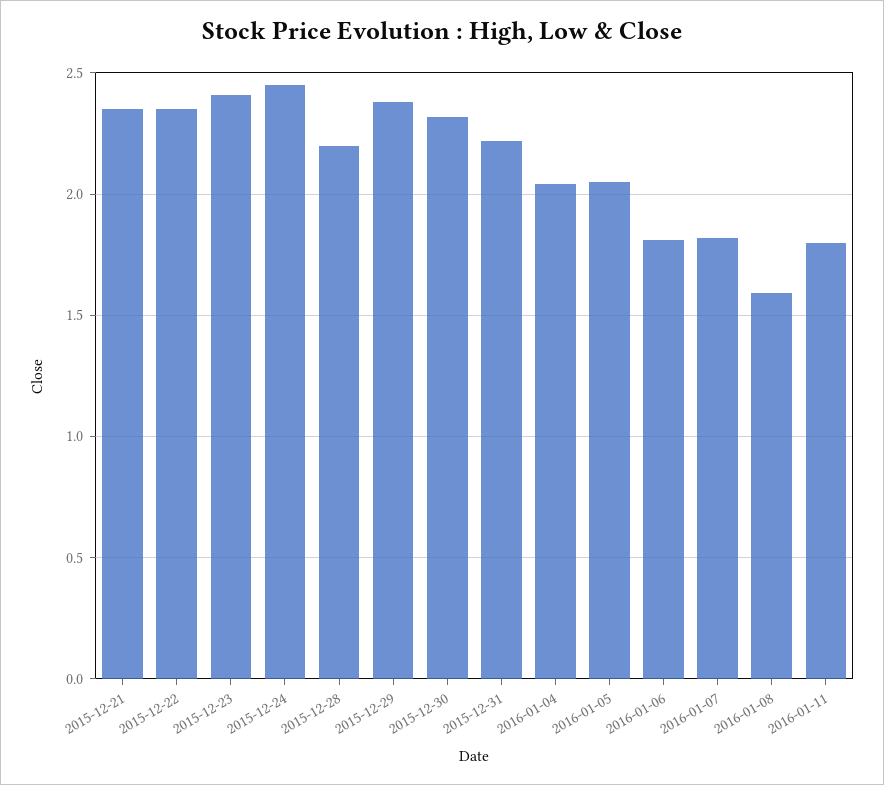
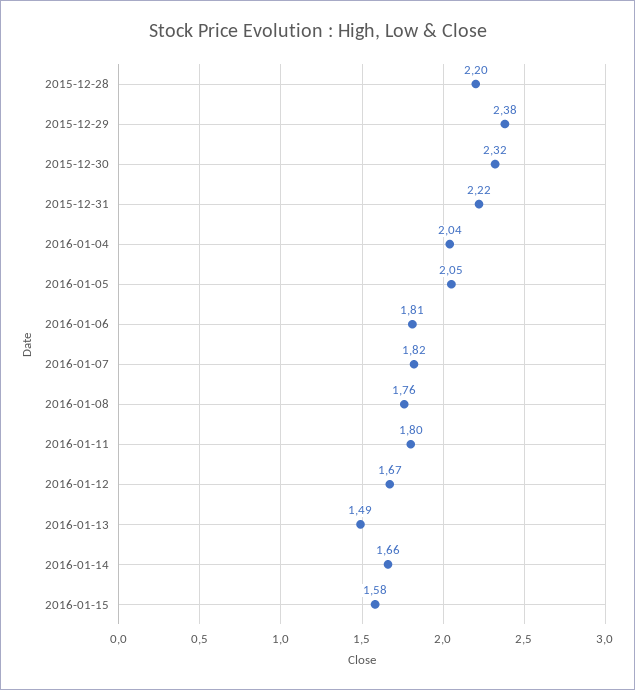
2015-12-21: 2.35 -> none
2015-12-22: 2.35 -> none
2015-12-23: 2.4 -> none
2015-12-24: 2.45 -> none
2016-01-08: 1.6 -> 1.76
2016-01-12: none -> 1.67
2016-01-13: none -> 1.49
2016-01-14: none -> 1.66
2016-01-15: none -> 1.58

